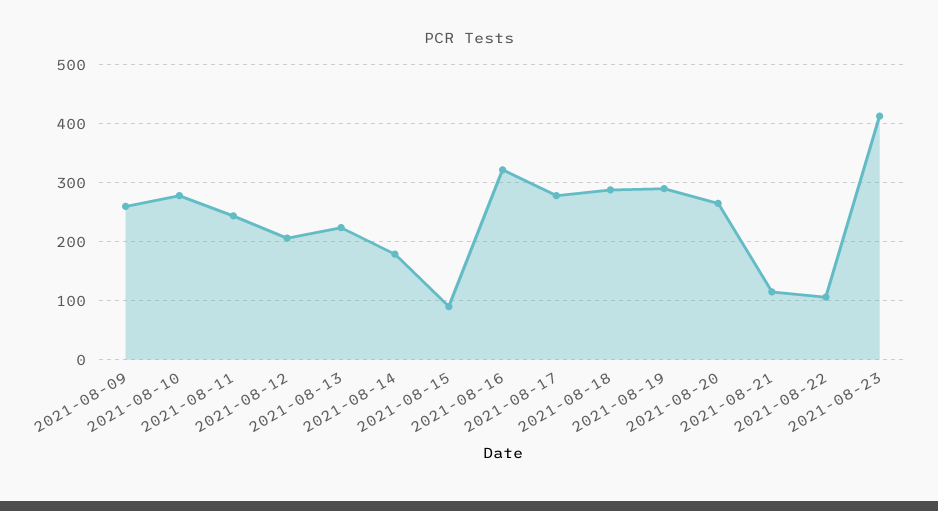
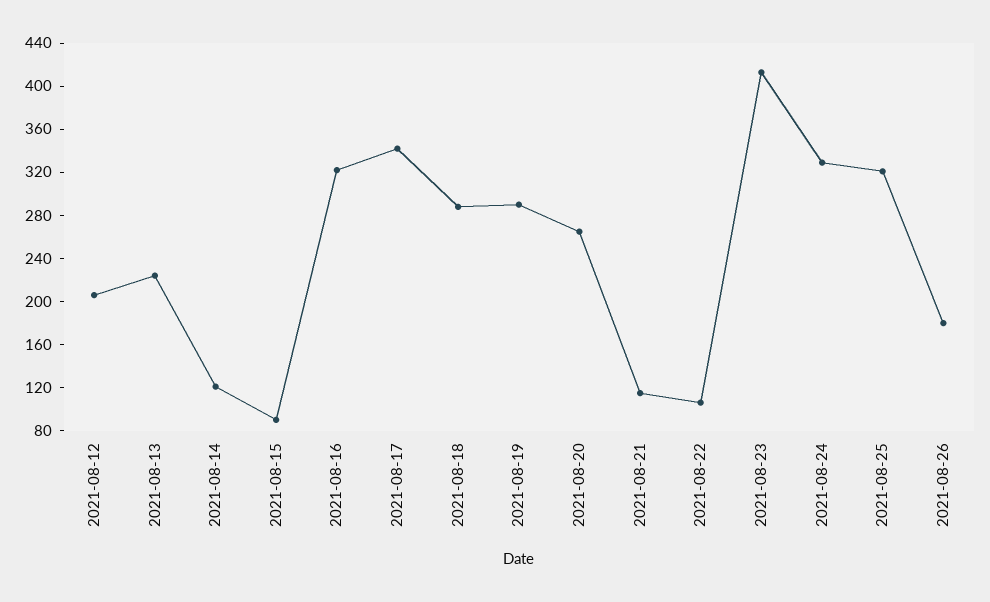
2021-08-09: 260 -> none
2021-08-10: 280 -> none
2021-08-11: 240 -> none
2021-08-14: 180 -> 120
2021-08-17: 280 -> 340
2021-08-24: none -> 330
2021-08-25: none -> 320
2021-08-26: none -> 180

